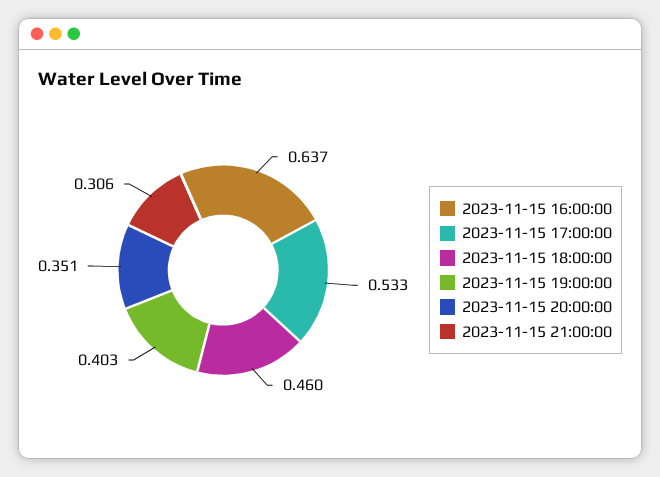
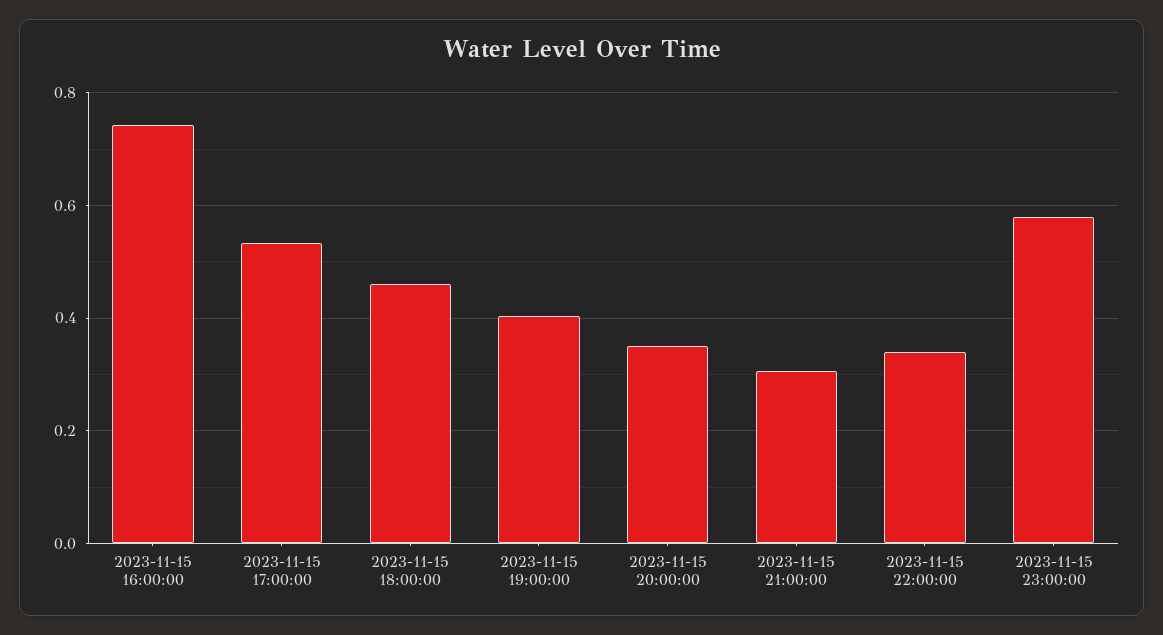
2023-11-15 16:00:00: 0.637 -> 0.74
2023-11-15 22:00:00: none -> 0.34
2023-11-15 23:00:00: none -> 0.58

